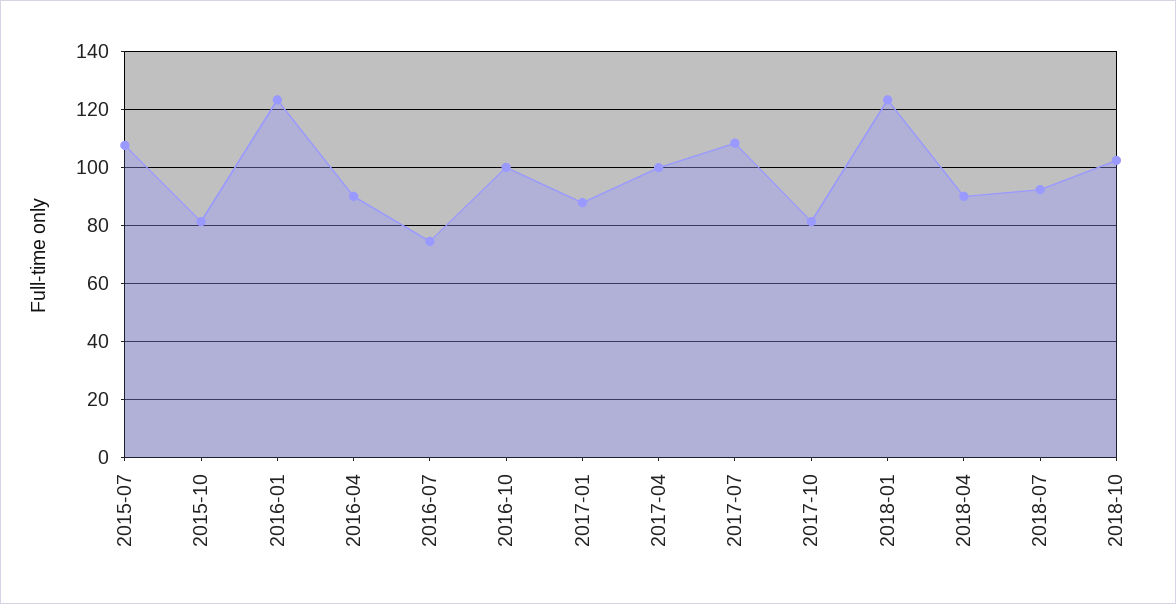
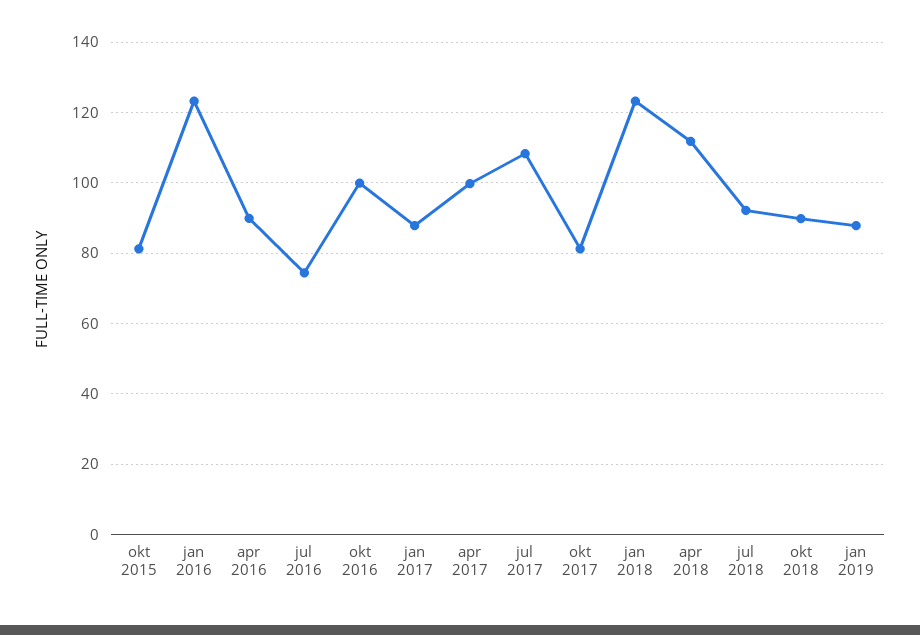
2015-07: 107.5 -> none
2018-04: 90 -> 112
2018-10: 102.5 -> 90
jan 2019: none -> 88

